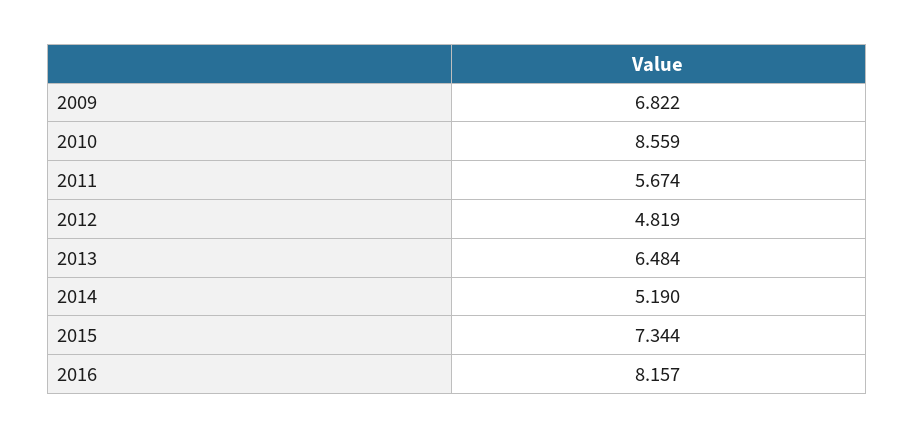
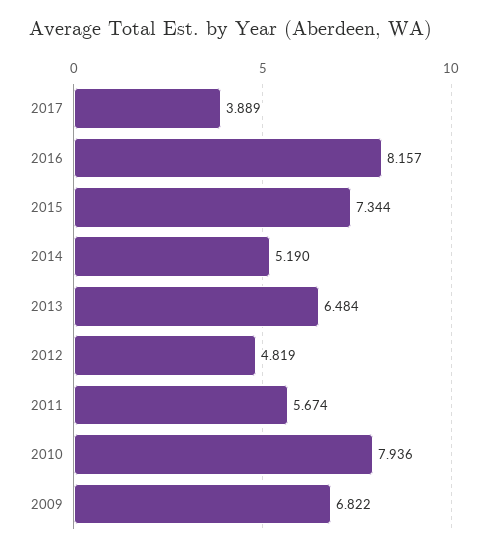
2010: 8.559 -> 7.936
2017: none -> 3.889

